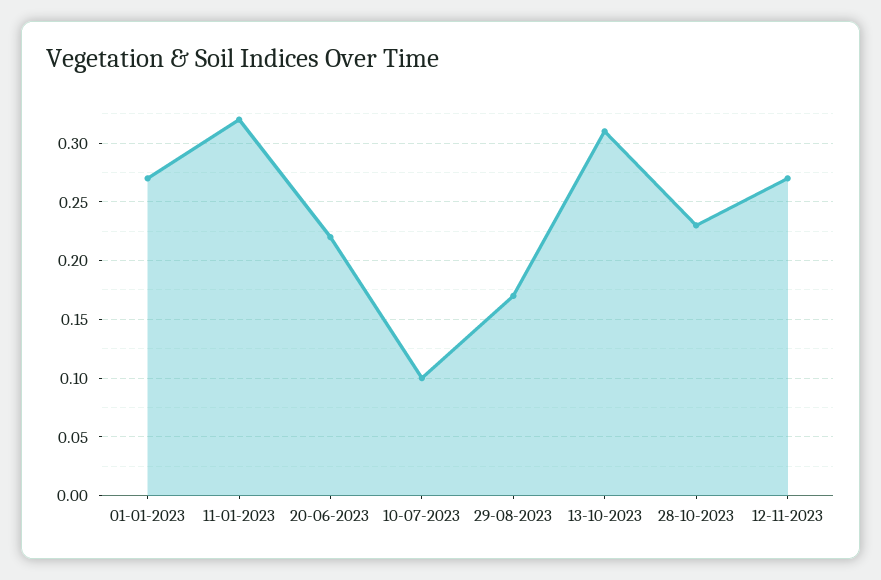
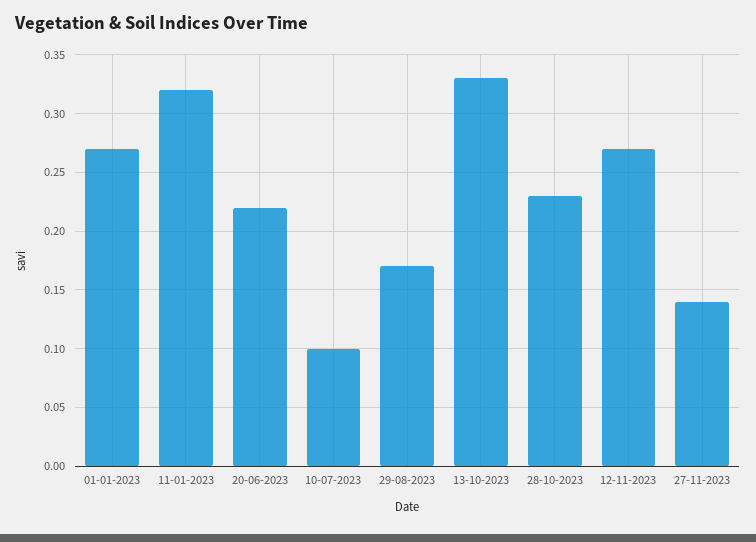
13-10-2023: 0.31 -> 0.33
27-11-2023: none -> 0.14

